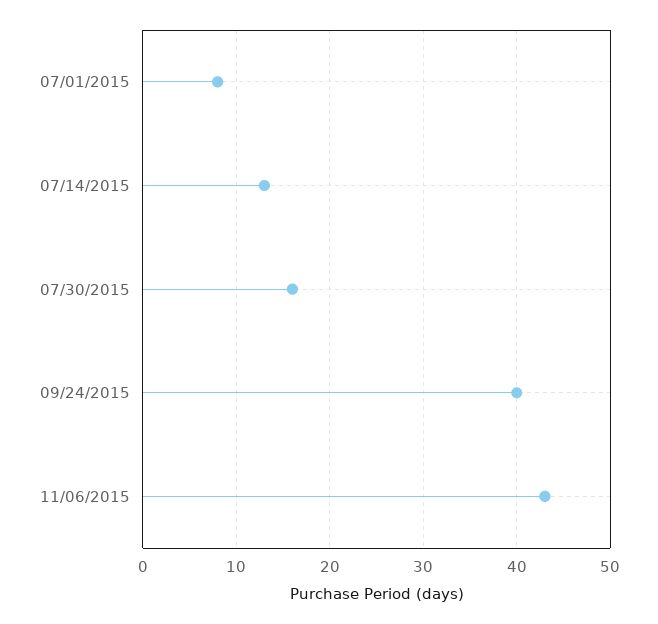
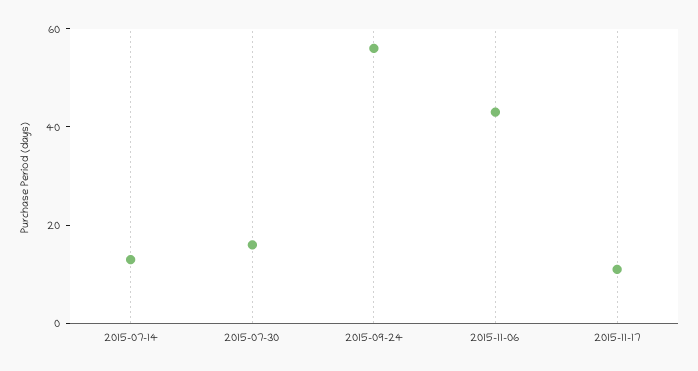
07/01/2015: 8 -> none
09/24/2015: 40 -> 55
2015-11-17: none -> 10

